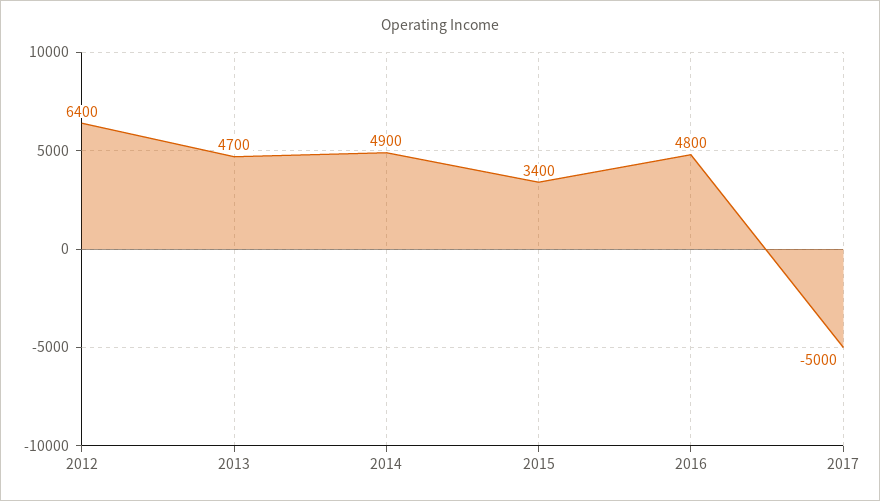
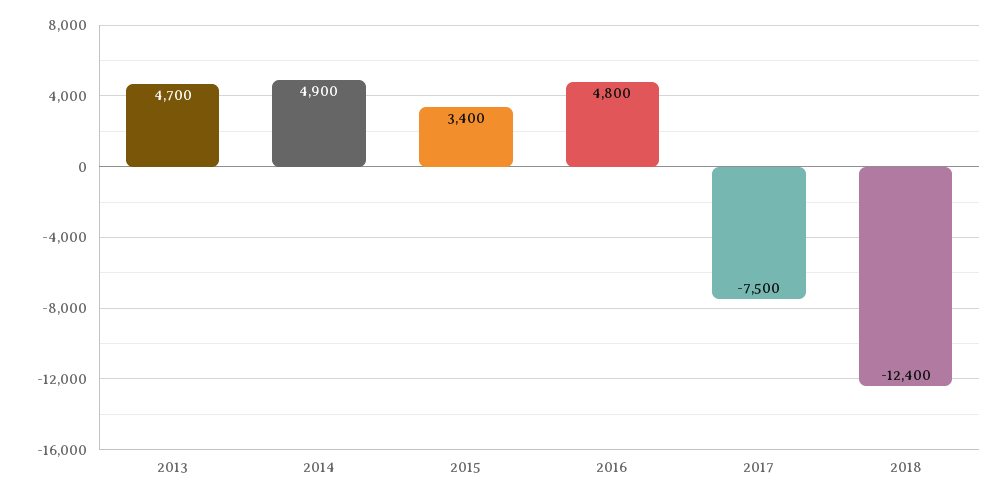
2012: 6400 -> none
2017: -5000 -> -7500
2018: none -> -12400

